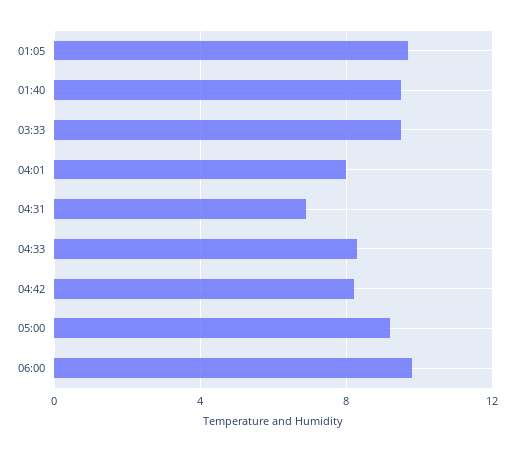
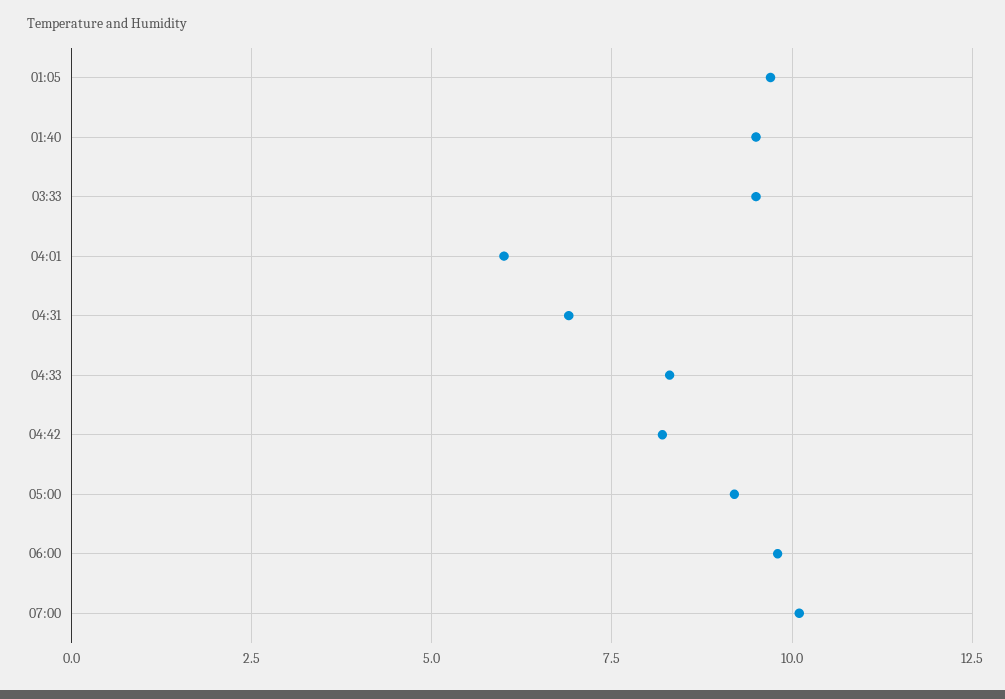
04:01: 8 -> 6
07:00: none -> 10

